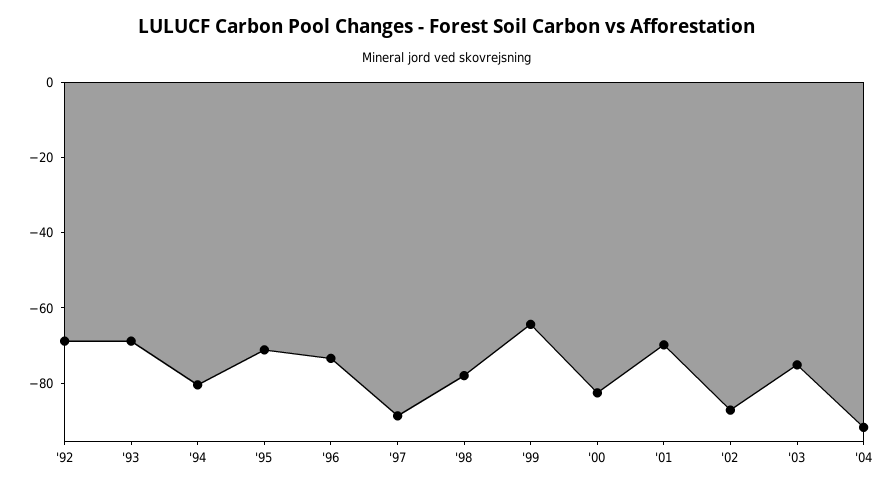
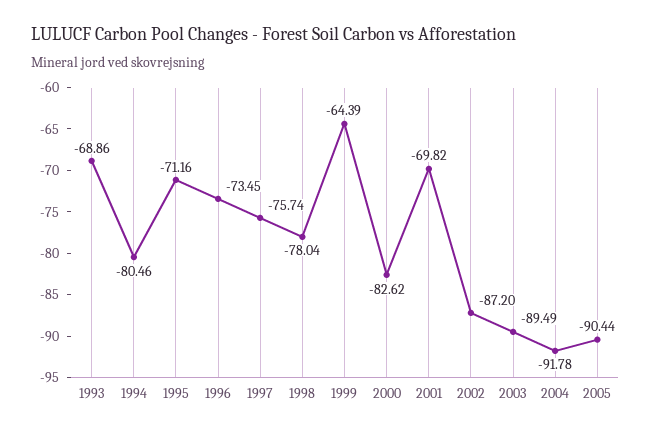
'92: -70 -> none
'97: -90 -> -75.74
'03: -75 -> -89.49
2005: none -> -90.44

